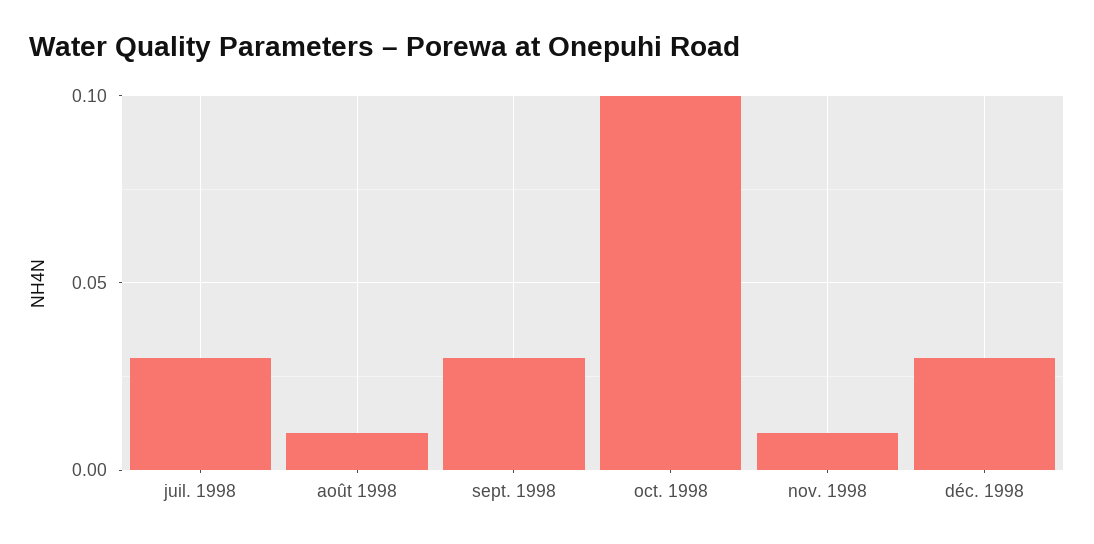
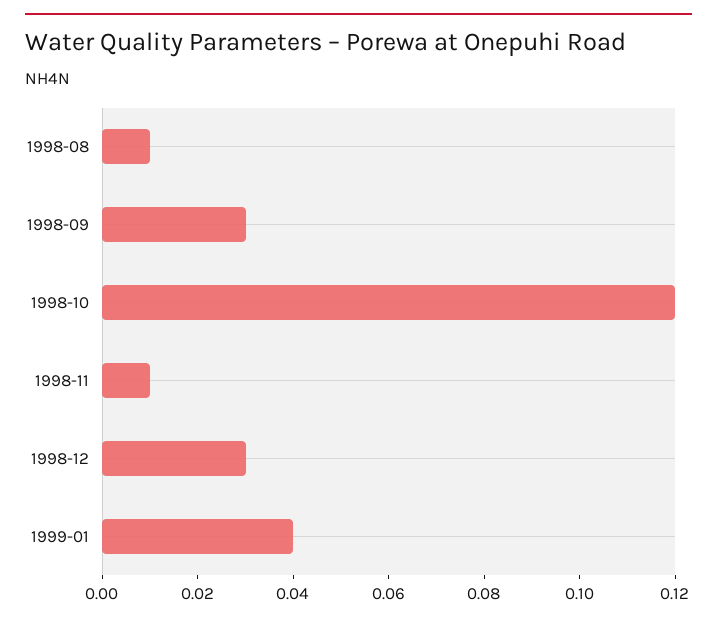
juil. 1998: 0.03 -> none
oct. 1998: 0.1 -> 0.12
1999-01: none -> 0.04

